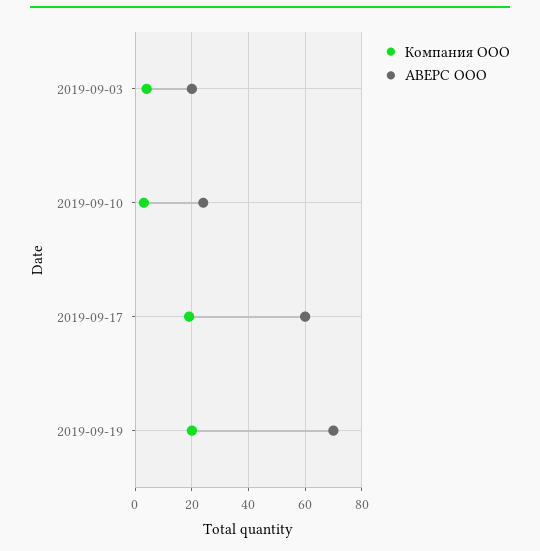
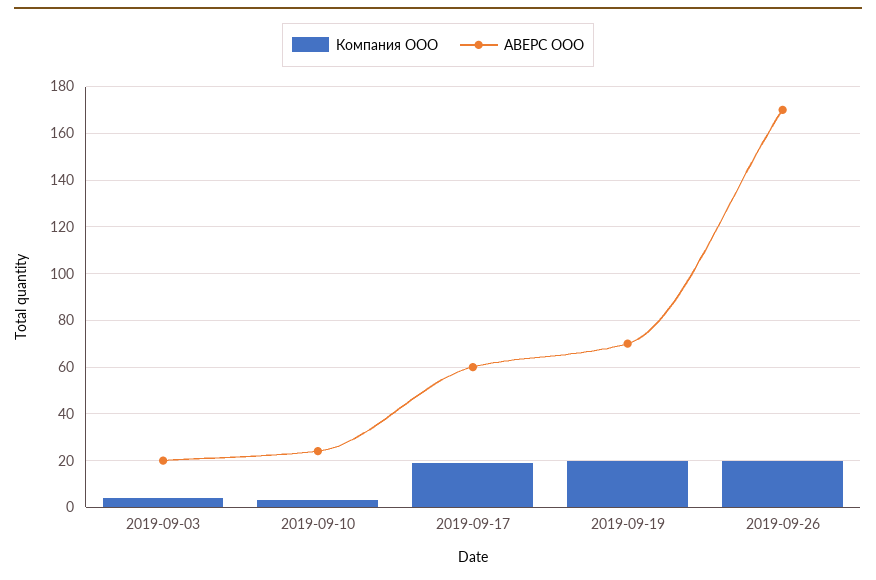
Компания ООО, 2019-09-26: none -> 20
АВЕРС ООО, 2019-09-26: none -> 170

